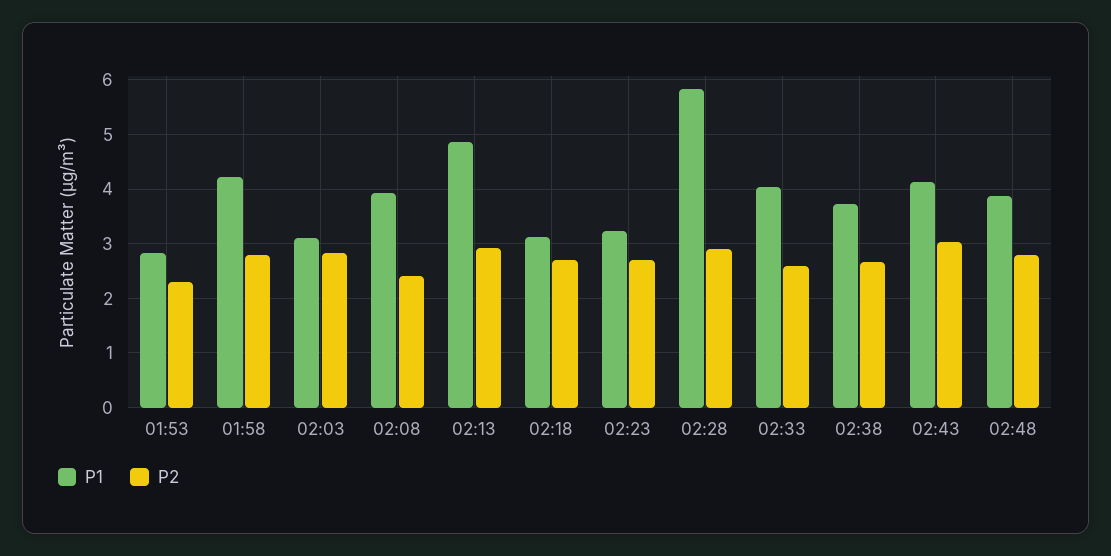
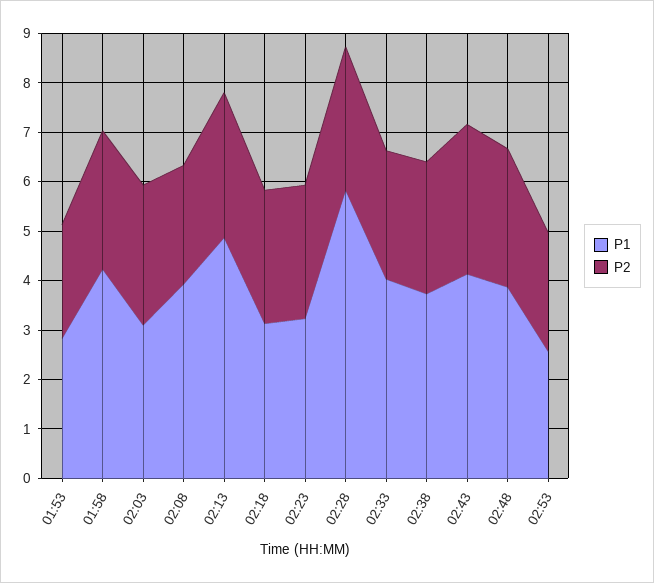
P1, 02:53: none -> 2.6
P2, 02:53: none -> 2.4

